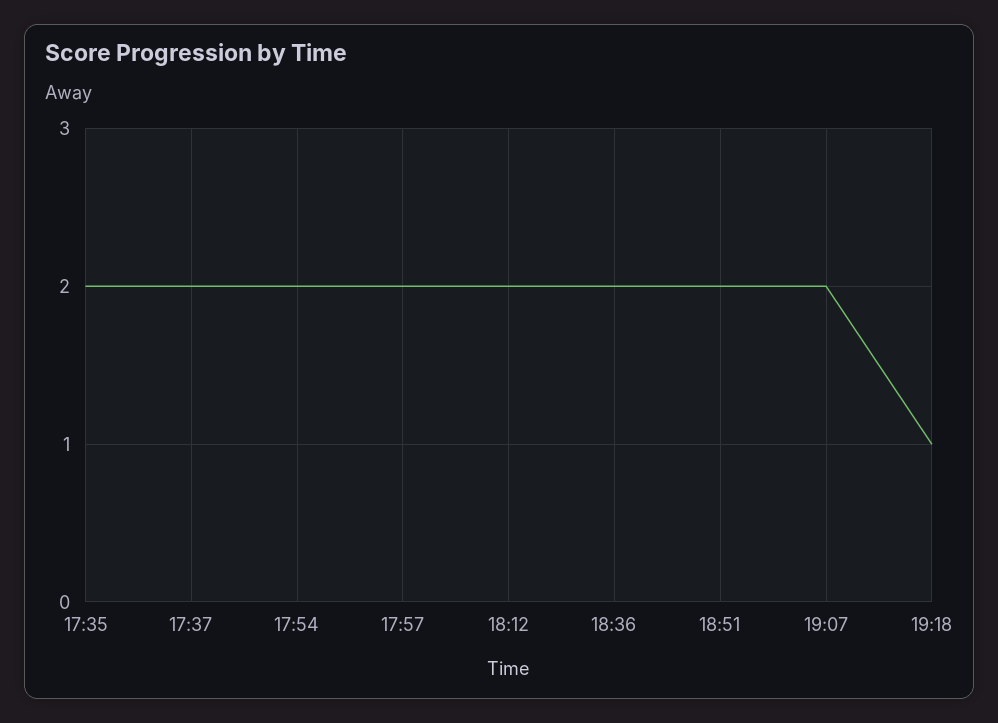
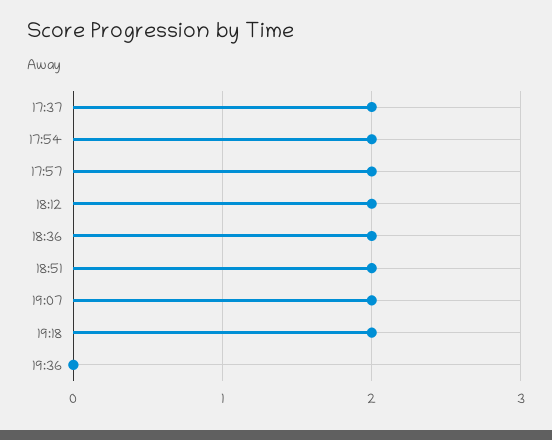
17:35: 2 -> none
19:18: 1 -> 2
19:36: none -> 0

